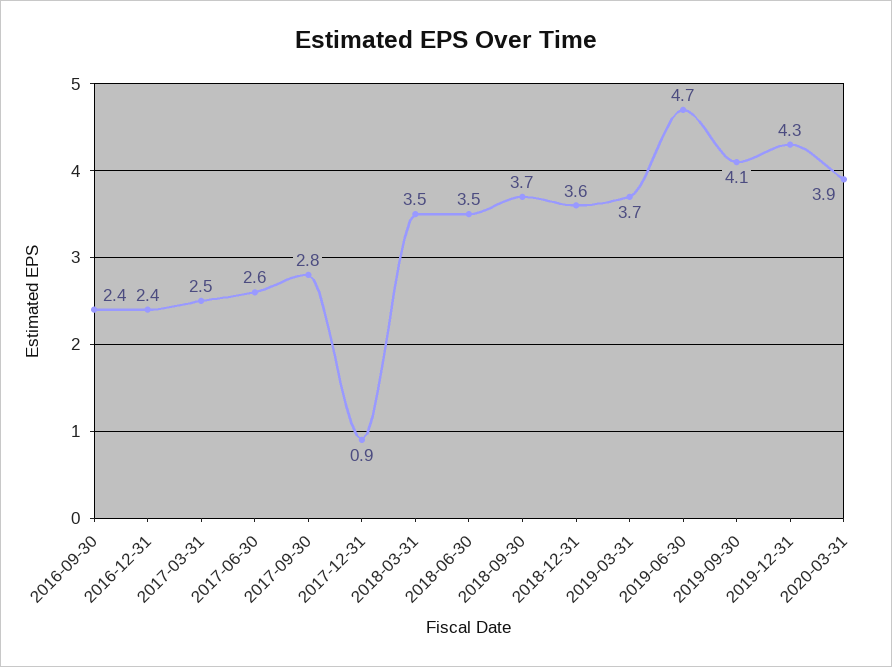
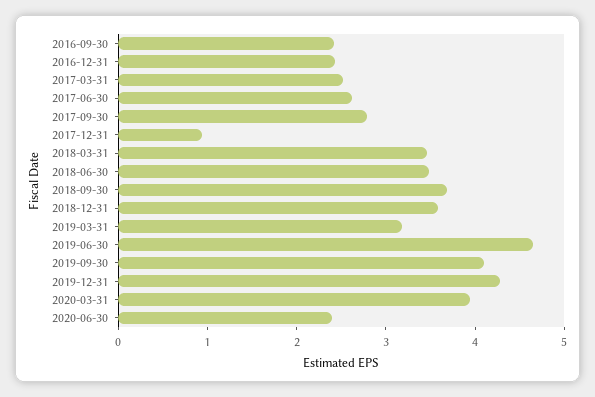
2019-03-31: 3.7 -> 3.2
2020-06-30: none -> 2.4

